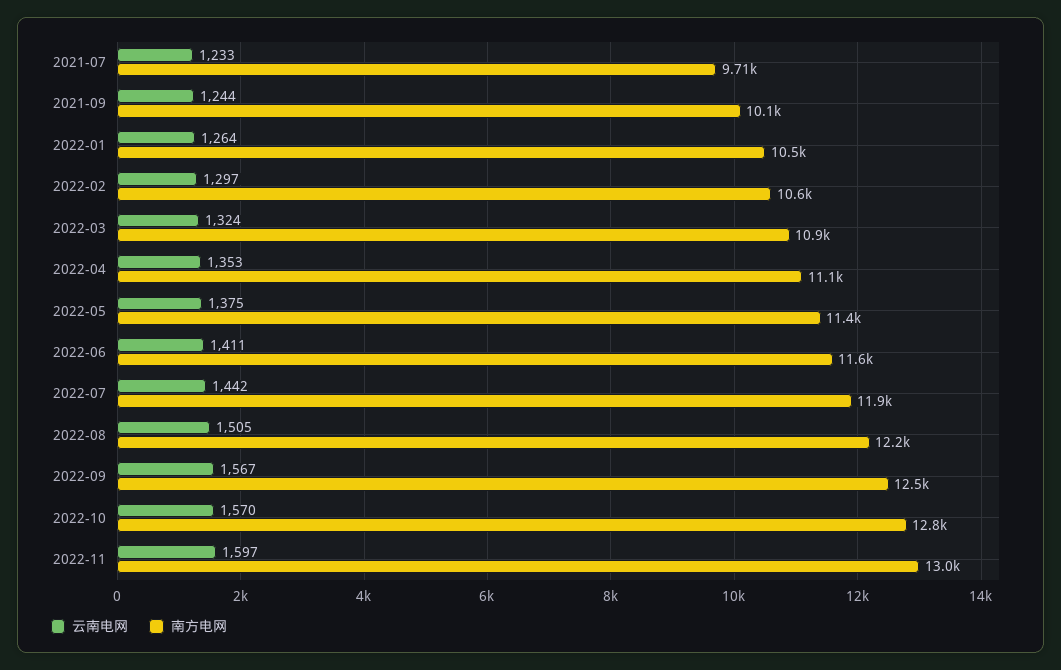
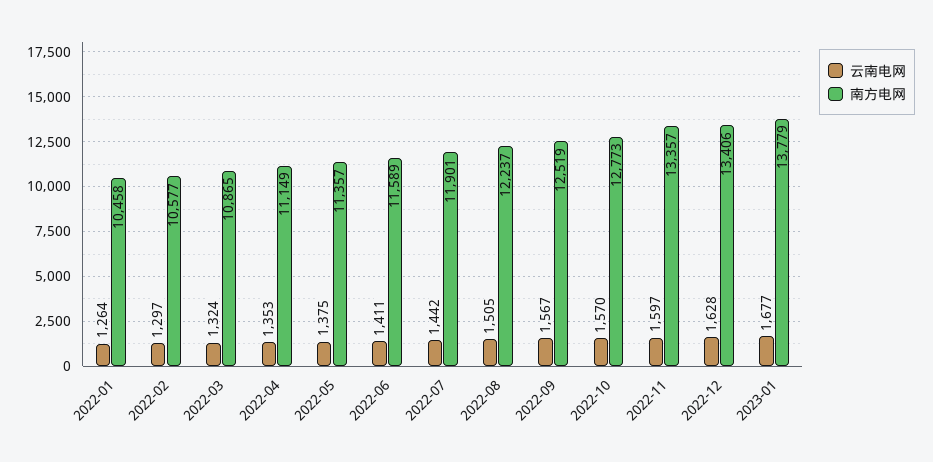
云南电网, 2021-07: 1233 -> none
南方电网, 2021-07: 9710 -> none
云南电网, 2021-09: 1244 -> none
南方电网, 2021-09: 10100 -> none
南方电网, 2022-11: 13000 -> 13357
云南电网, 2022-12: none -> 1628
南方电网, 2022-12: none -> 13406
云南电网, 2023-01: none -> 1677
南方电网, 2023-01: none -> 13779

